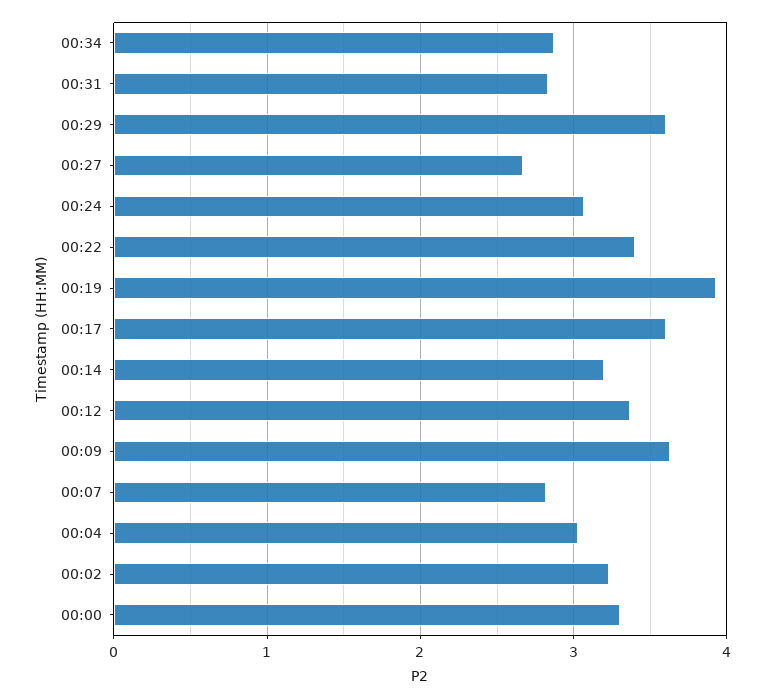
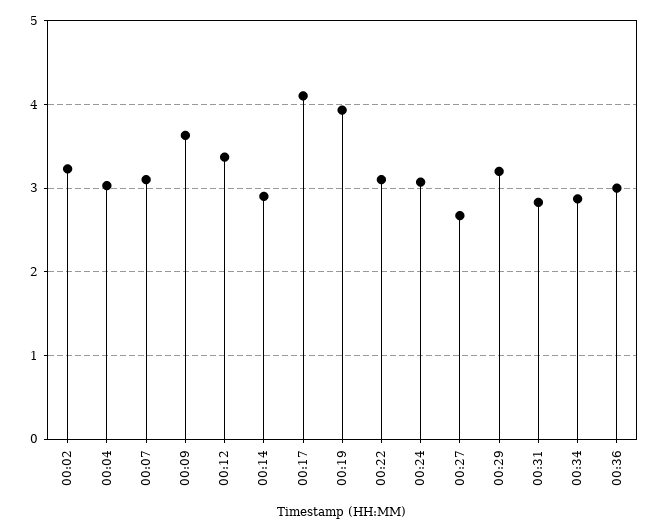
00:29: 3.6 -> 3.2
00:22: 3.4 -> 3.1
00:17: 3.6 -> 4.1
00:14: 3.2 -> 2.9
00:07: 2.8 -> 3.1
00:00: 3.3 -> none
00:36: none -> 3

